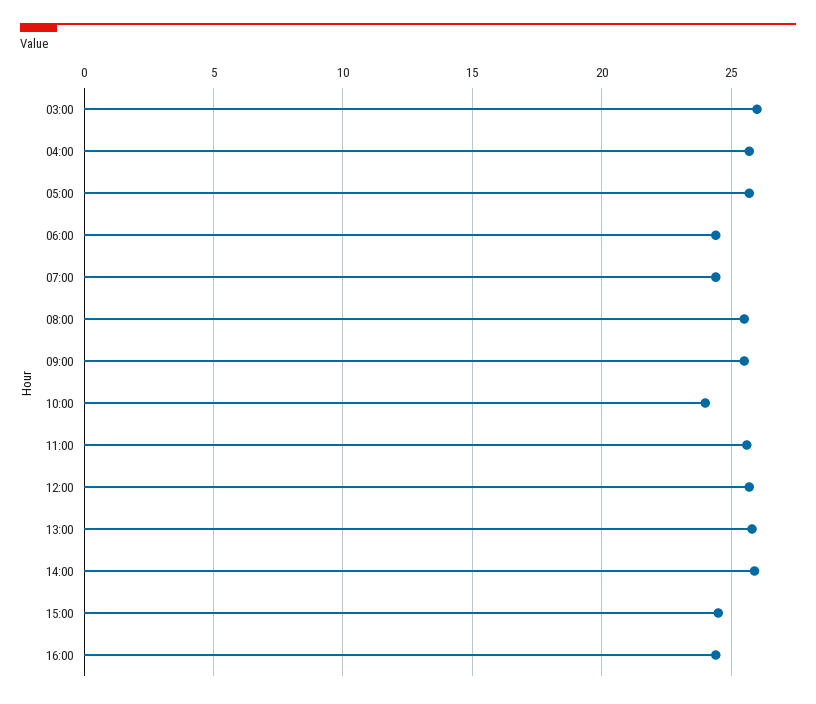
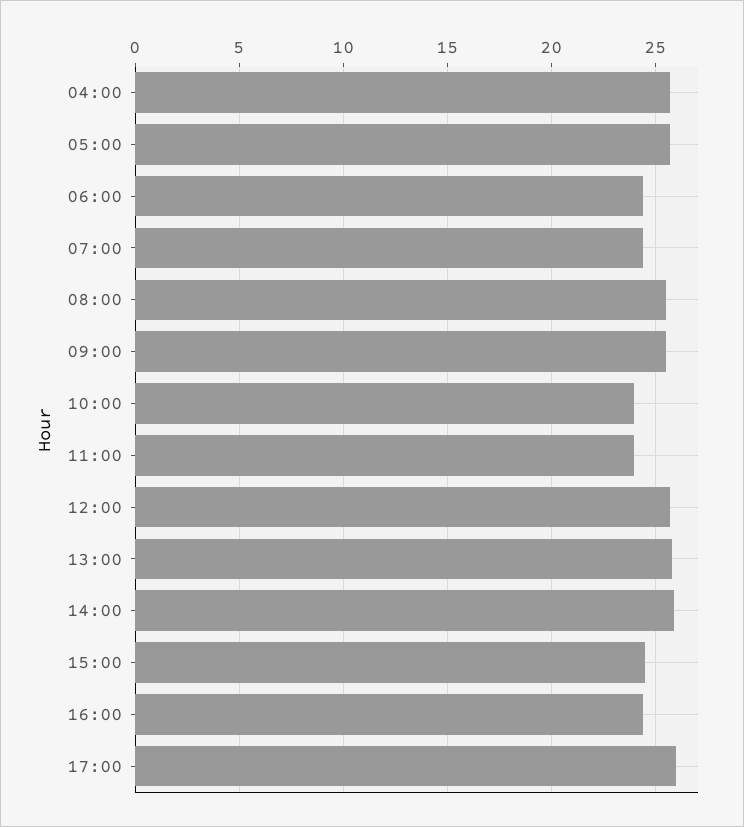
03:00: 26 -> none
11:00: 25.5 -> 24
17:00: none -> 26

